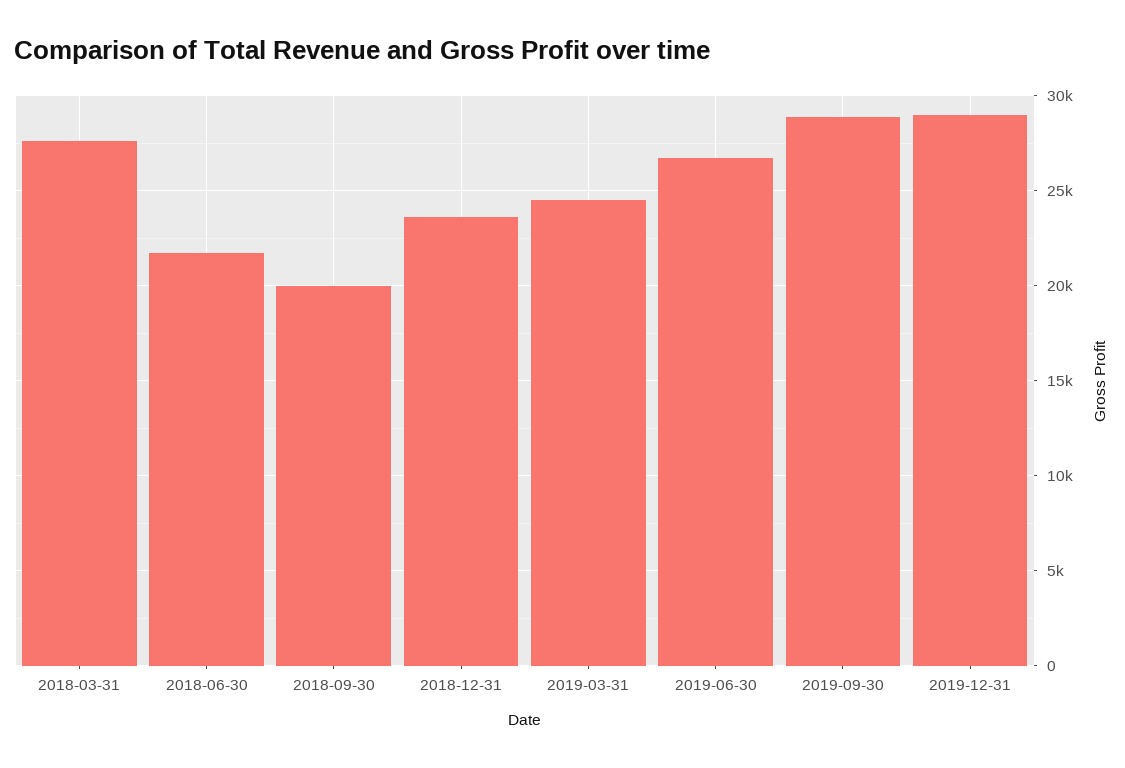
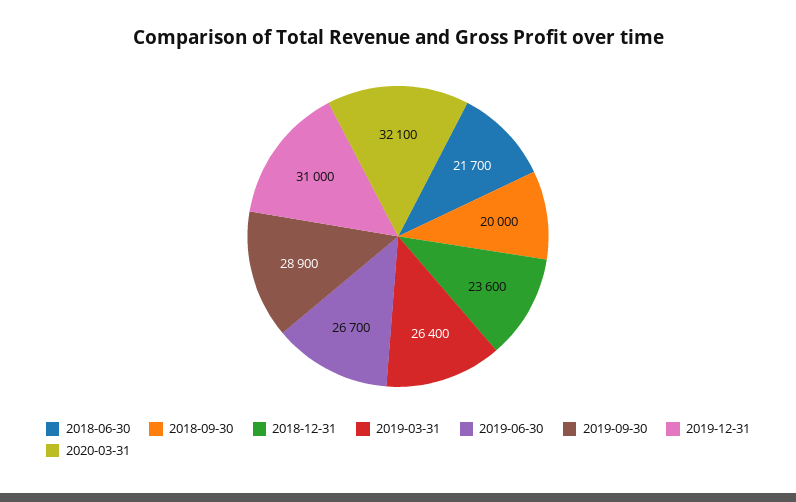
2018-03-31: 27500 -> none
2019-03-31: 24500 -> 26400
2019-12-31: 29000 -> 31000
2020-03-31: none -> 32100

